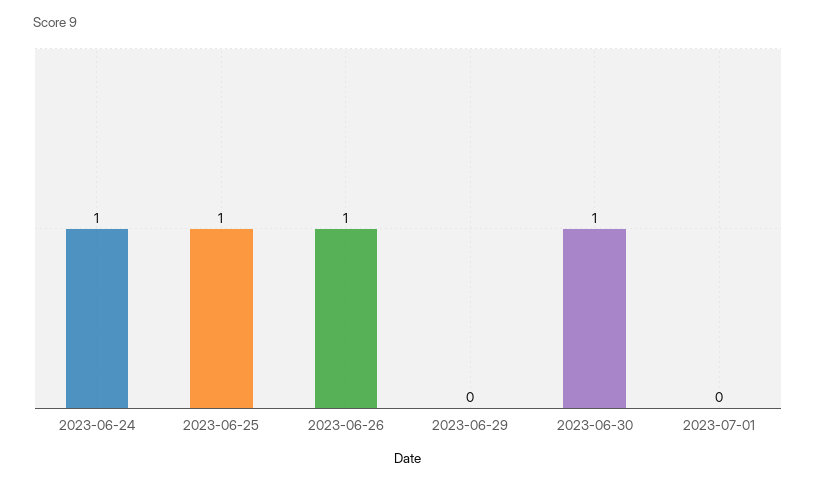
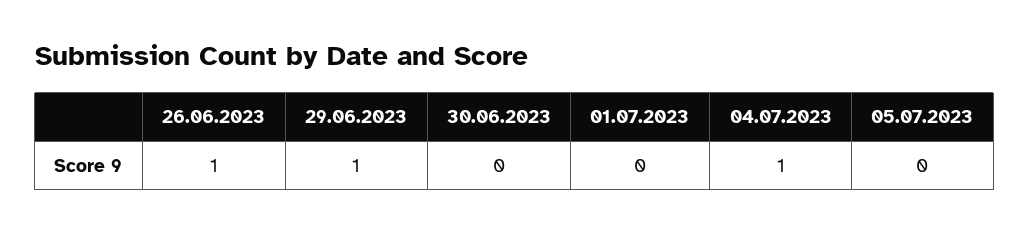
2023-06-24: 1 -> none
2023-06-25: 1 -> none
2023-06-29: 0 -> 1
2023-06-30: 1 -> 0
04.07.2023: none -> 1
05.07.2023: none -> 0

